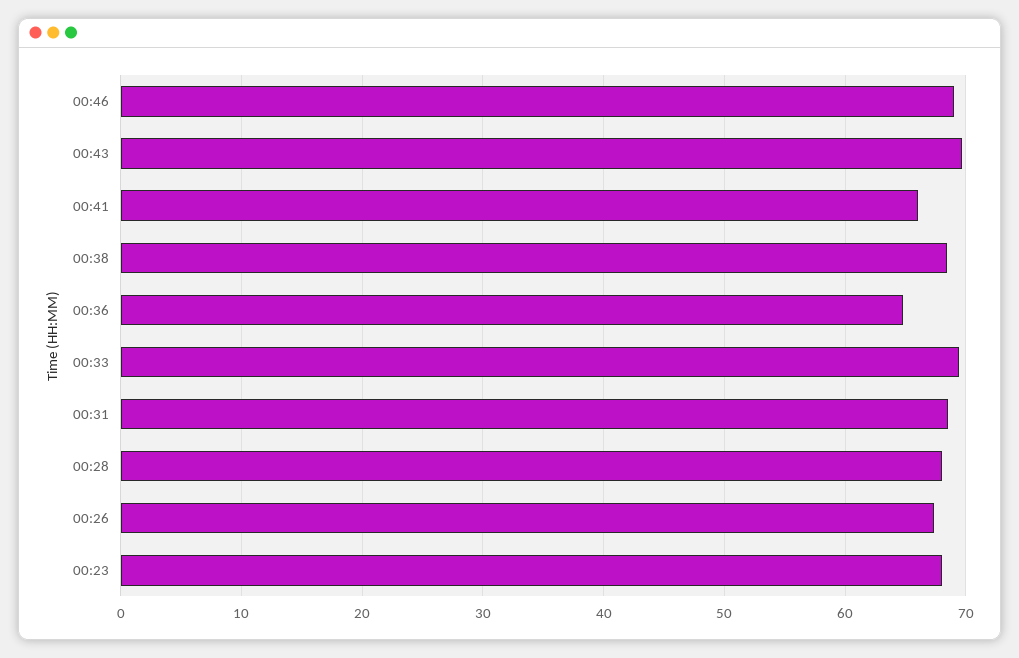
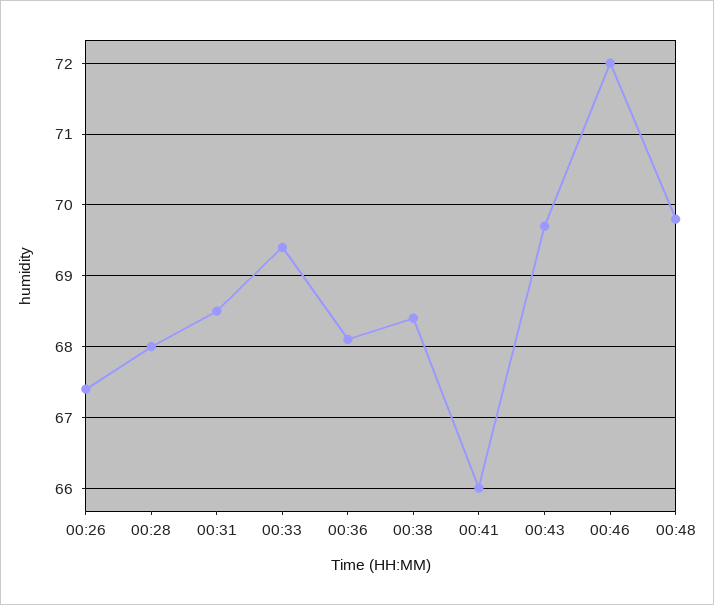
00:46: 69 -> 72
00:36: 65 -> 68.1
00:23: 68 -> none
00:48: none -> 69.8

